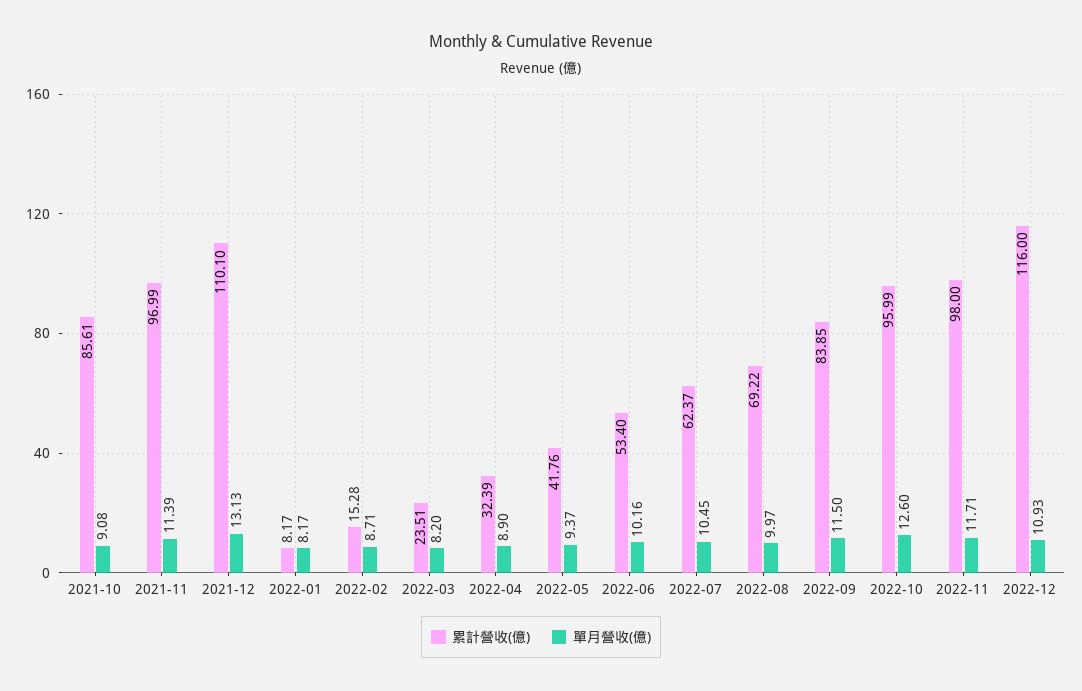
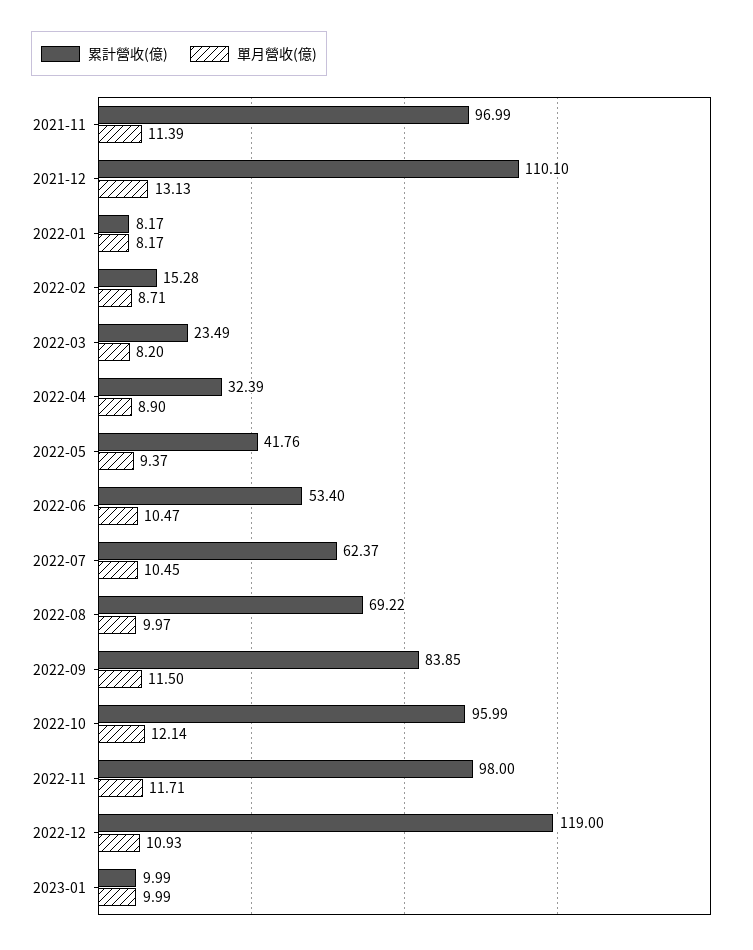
累計營收(億), 2021-10: 85.61 -> none
單月營收(億), 2021-10: 9.08 -> none
累計營收(億), 2022-03: 23.51 -> 23.49
單月營收(億), 2022-06: 10.16 -> 10.47
單月營收(億), 2022-10: 12.6 -> 12.14
累計營收(億), 2022-12: 116 -> 119
累計營收(億), 2023-01: none -> 9.99
單月營收(億), 2023-01: none -> 9.99

